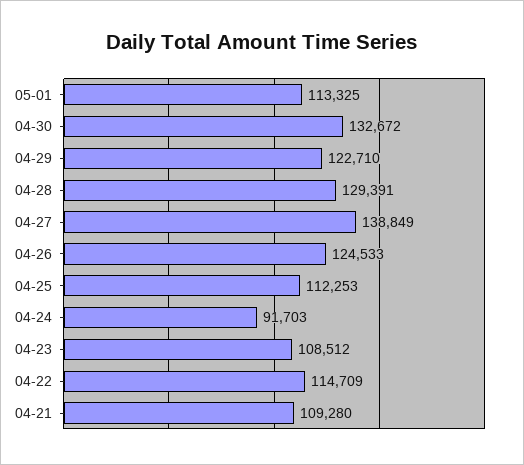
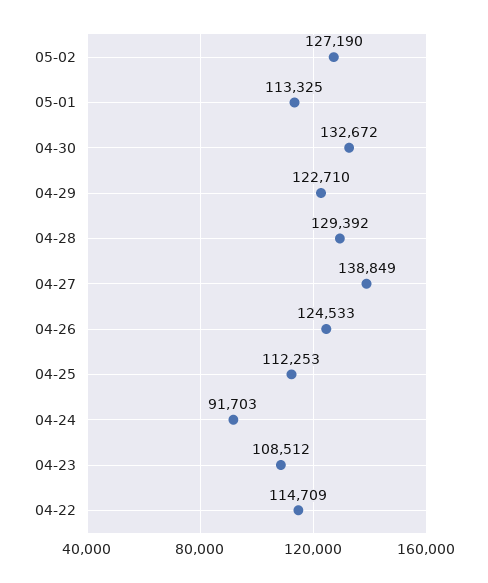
04-28: 129391 -> 129392
04-21: 109280 -> none
05-02: none -> 127190

